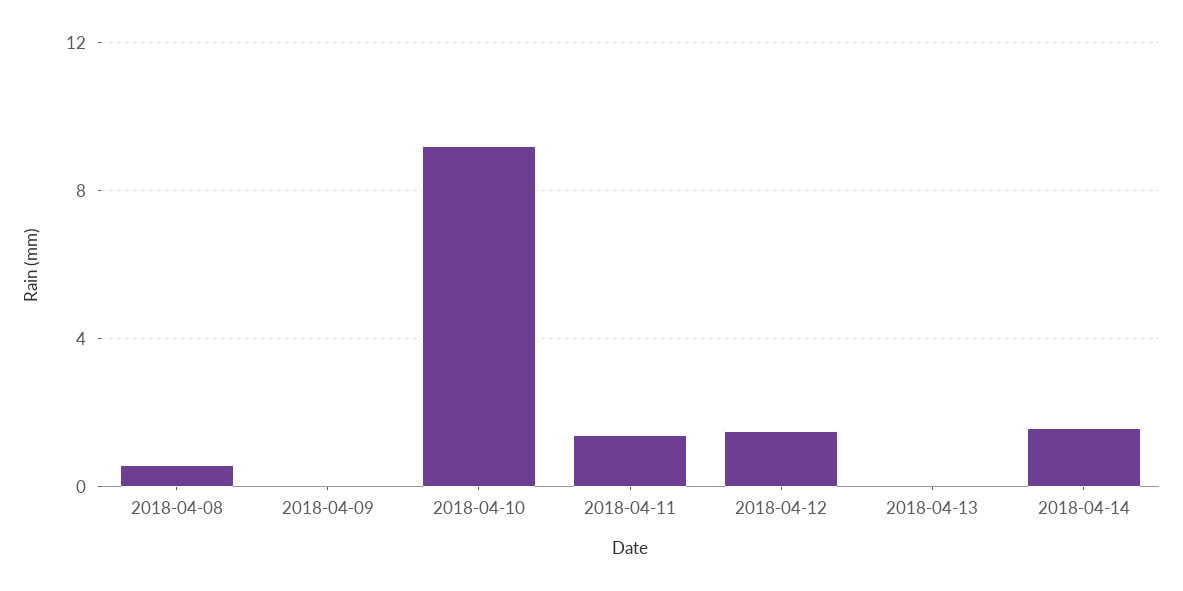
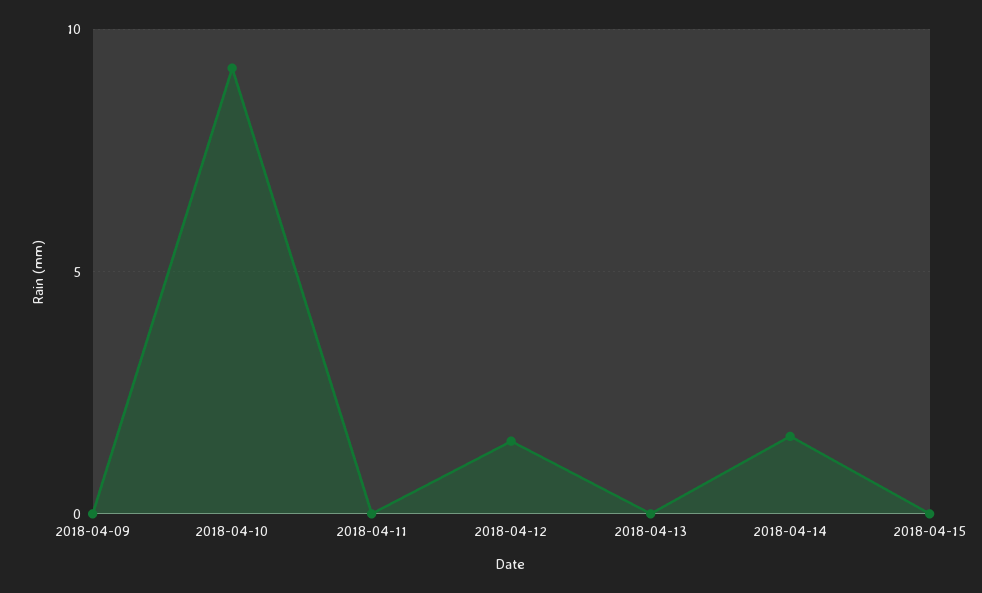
2018-04-08: 0.5 -> none
2018-04-11: 1.5 -> 0
2018-04-15: none -> 0

